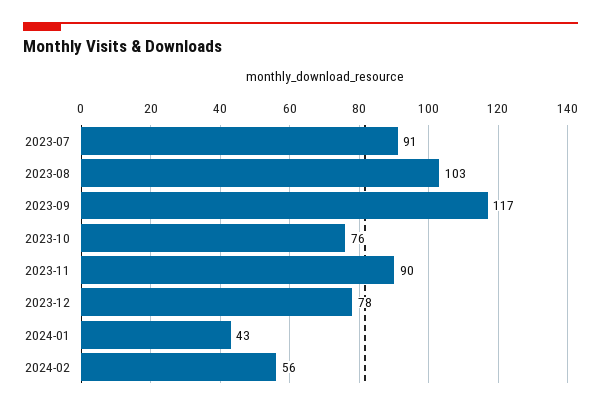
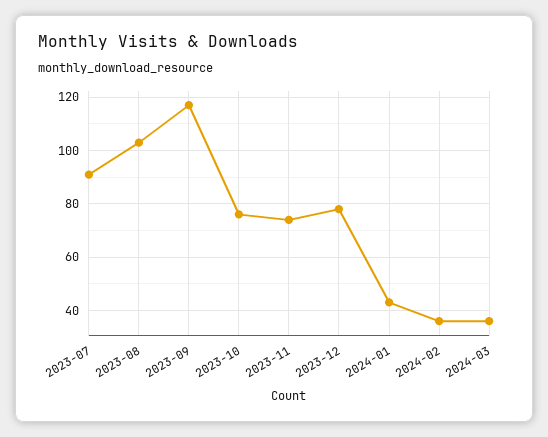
2023-11: 90 -> 75
2024-02: 56 -> 35
2024-03: none -> 35

